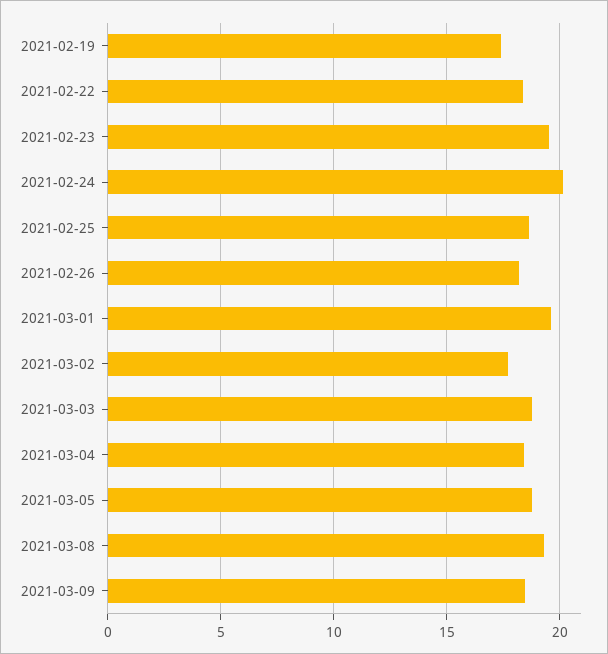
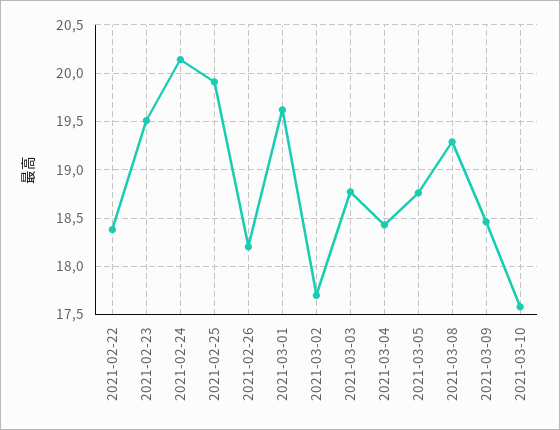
2021-02-19: 17.5 -> none
2021-02-25: 18.5 -> 19.9
2021-03-10: none -> 17.6

